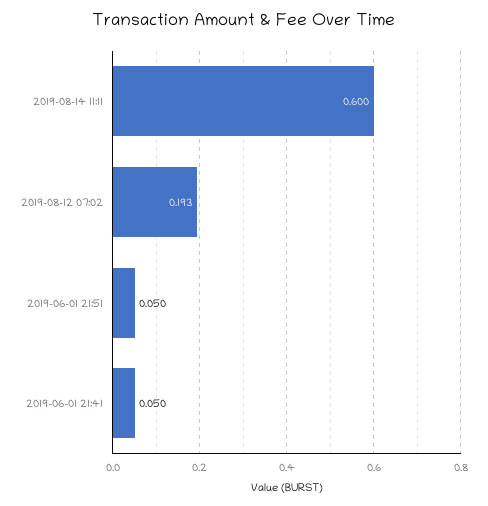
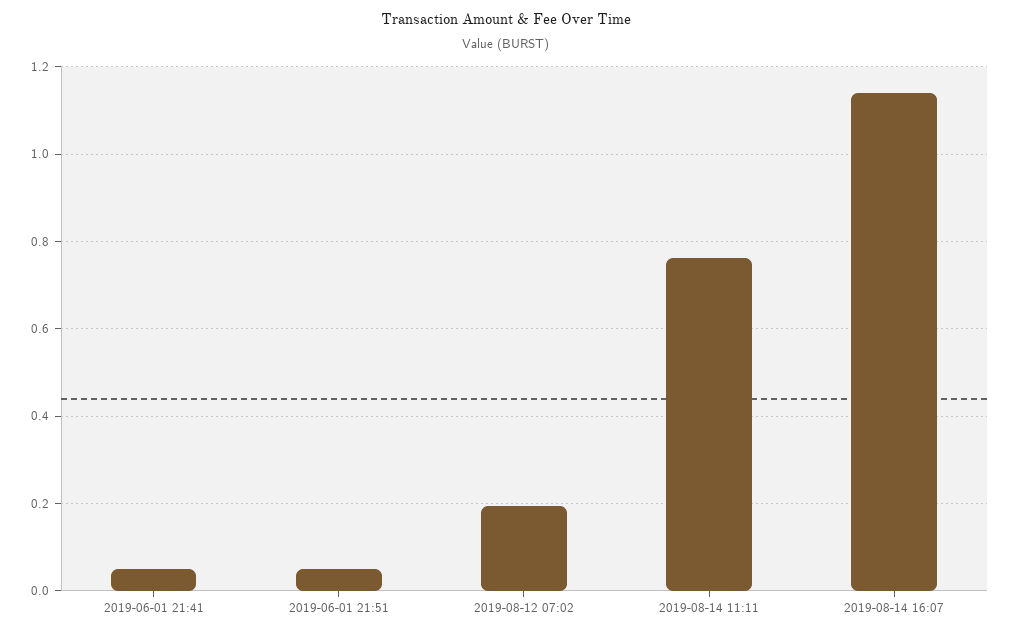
2019-08-14 11:11: 0.6 -> 0.76
2019-08-14 16:07: none -> 1.14

